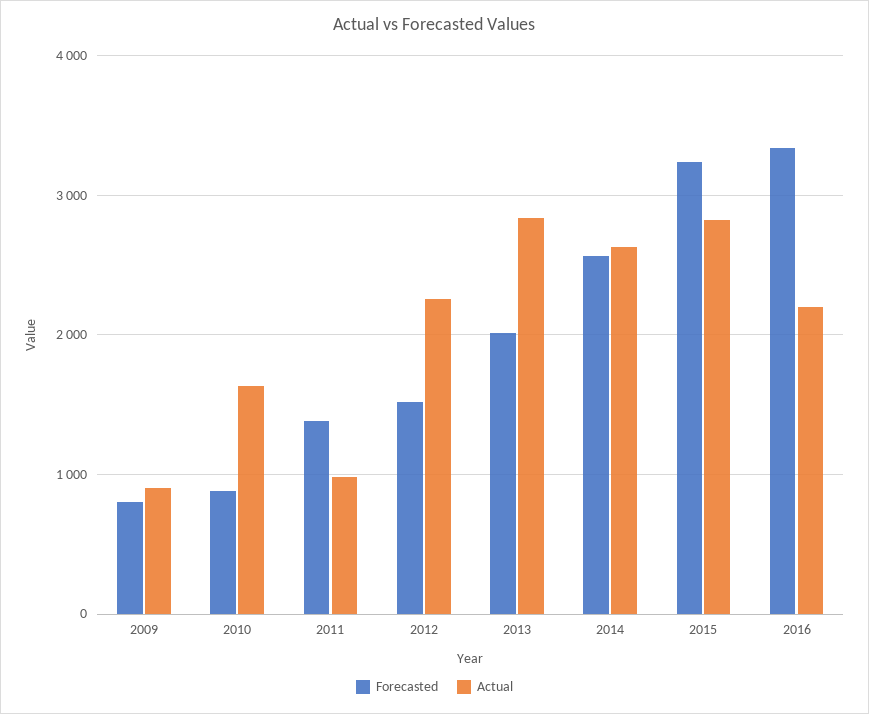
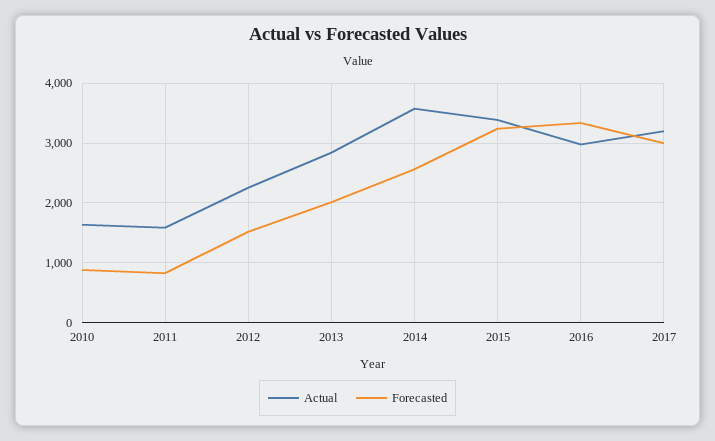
Forecasted, 2009: 800 -> none
Actual, 2009: 900 -> none
Forecasted, 2011: 1400 -> 800
Actual, 2011: 1000 -> 1600
Actual, 2014: 2600 -> 3600
Actual, 2015: 2800 -> 3400
Actual, 2016: 2200 -> 3000
Actual, 2017: none -> 3200
Forecasted, 2017: none -> 3000

